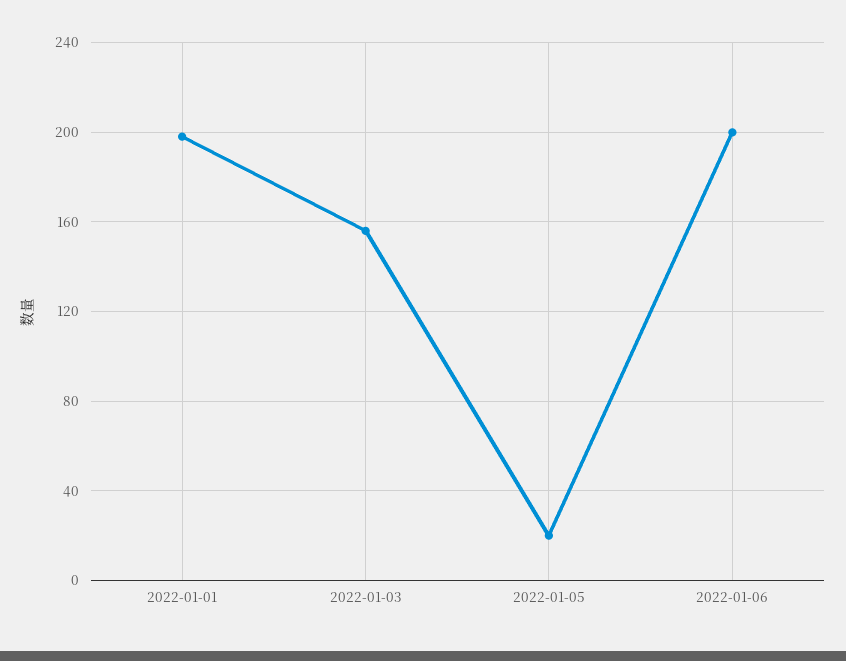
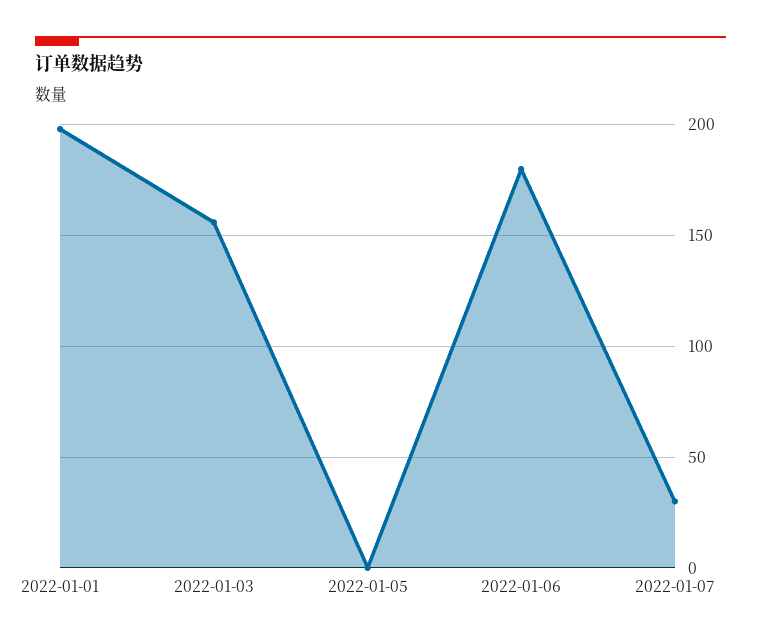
2022-01-05: 20 -> 0
2022-01-06: 200 -> 180
2022-01-07: none -> 30

